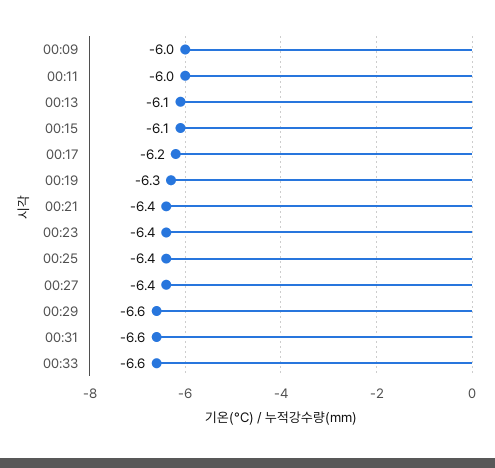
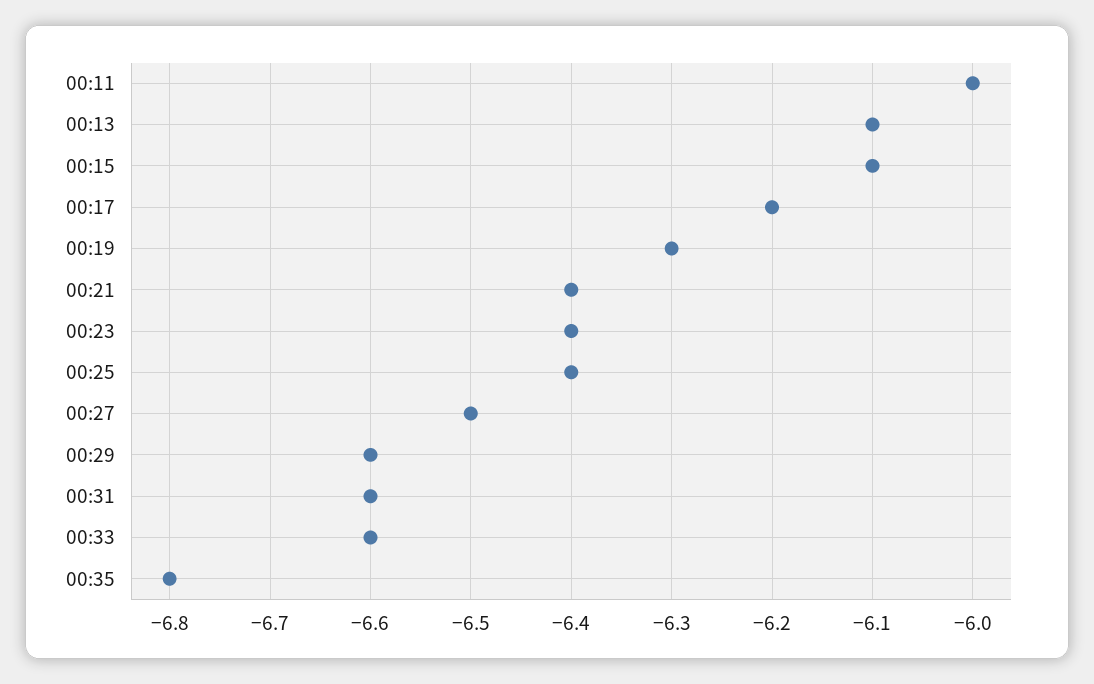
00:09: -6 -> none
00:27: -6.4 -> -6.5
00:35: none -> -6.8

